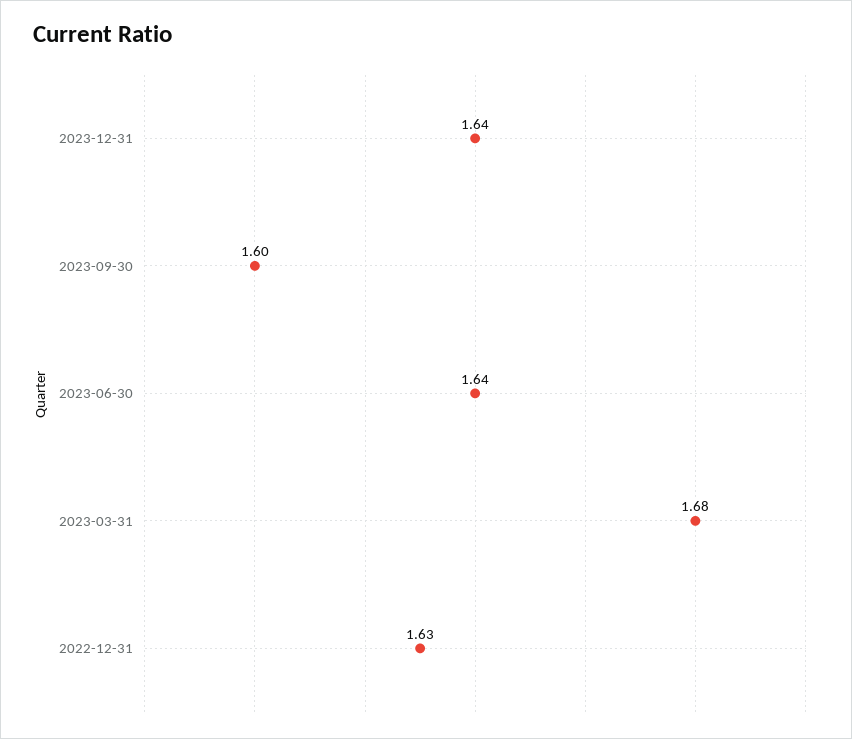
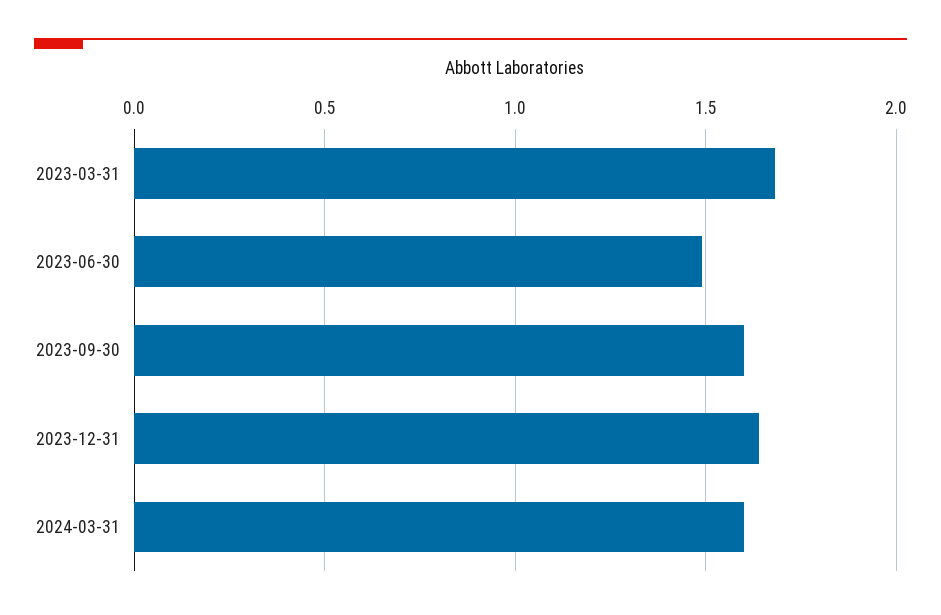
2023-06-30: 1.64 -> 1.5
2022-12-31: 1.63 -> none
2024-03-31: none -> 1.6

